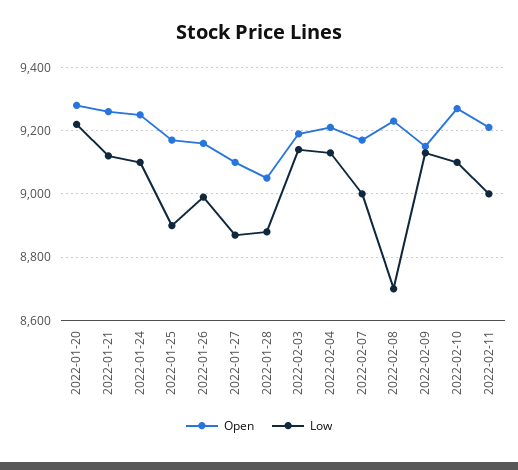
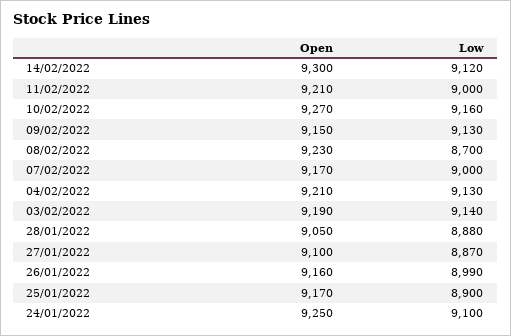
Open, 2022-01-20: 9280 -> none
Low, 2022-01-20: 9220 -> none
Open, 2022-01-21: 9260 -> none
Low, 2022-01-21: 9120 -> none
Low, 2022-02-10: 9100 -> 9160
Open, 14/02/2022: none -> 9300
Low, 14/02/2022: none -> 9120

